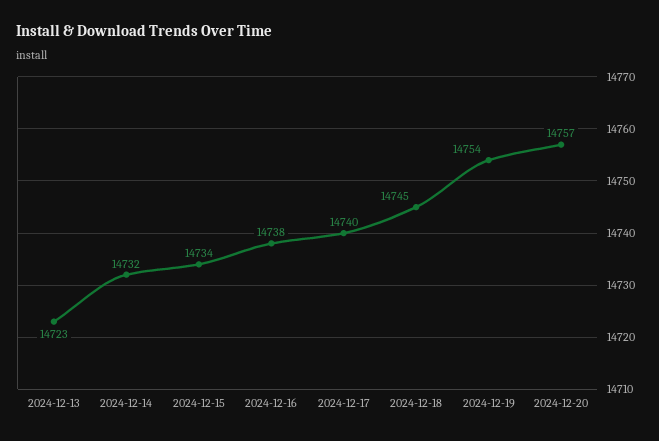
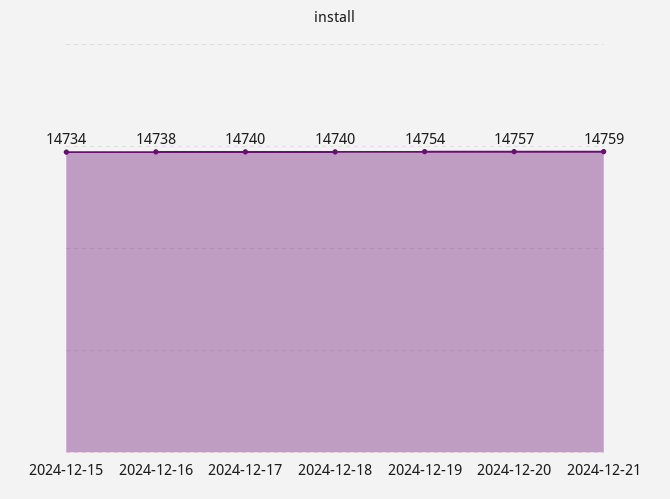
2024-12-13: 14723 -> none
2024-12-14: 14732 -> none
2024-12-18: 14745 -> 14740
2024-12-21: none -> 14759

